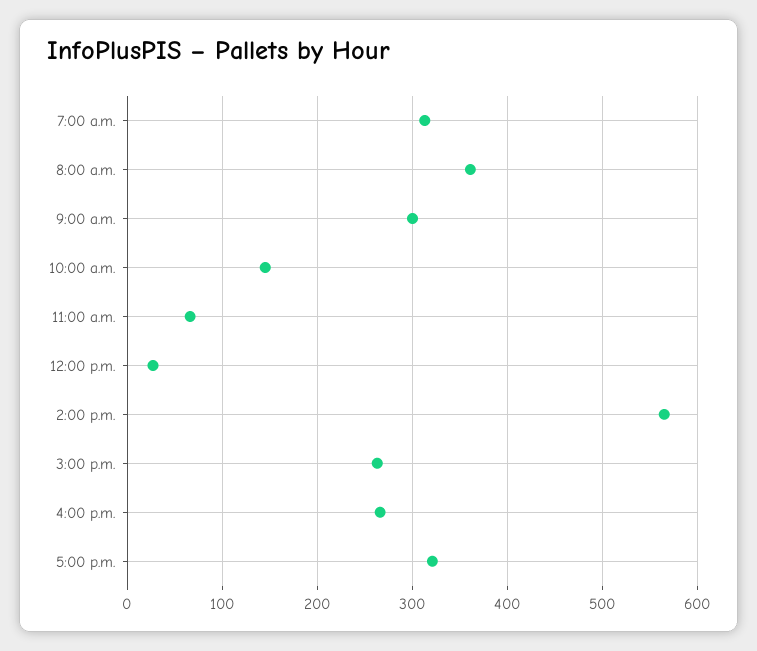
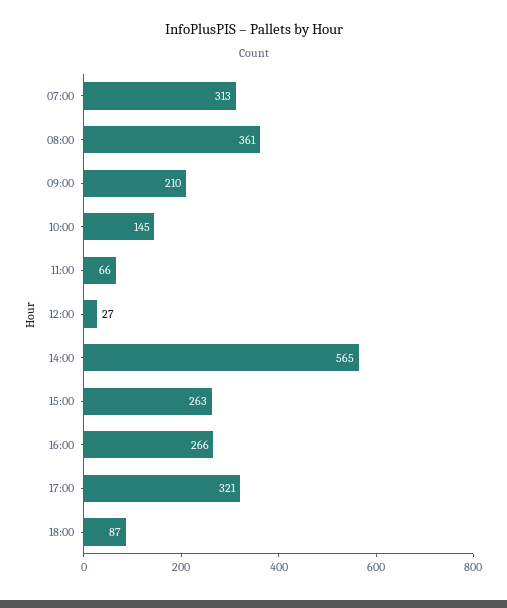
9:00 a.m.: 300 -> 210
18:00: none -> 87

